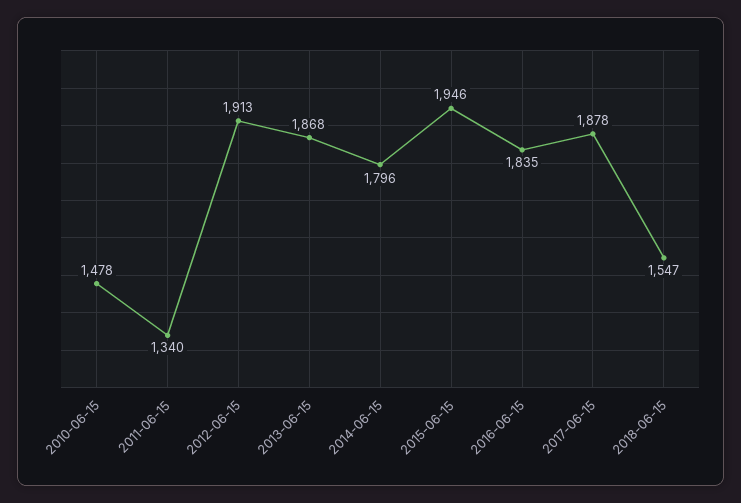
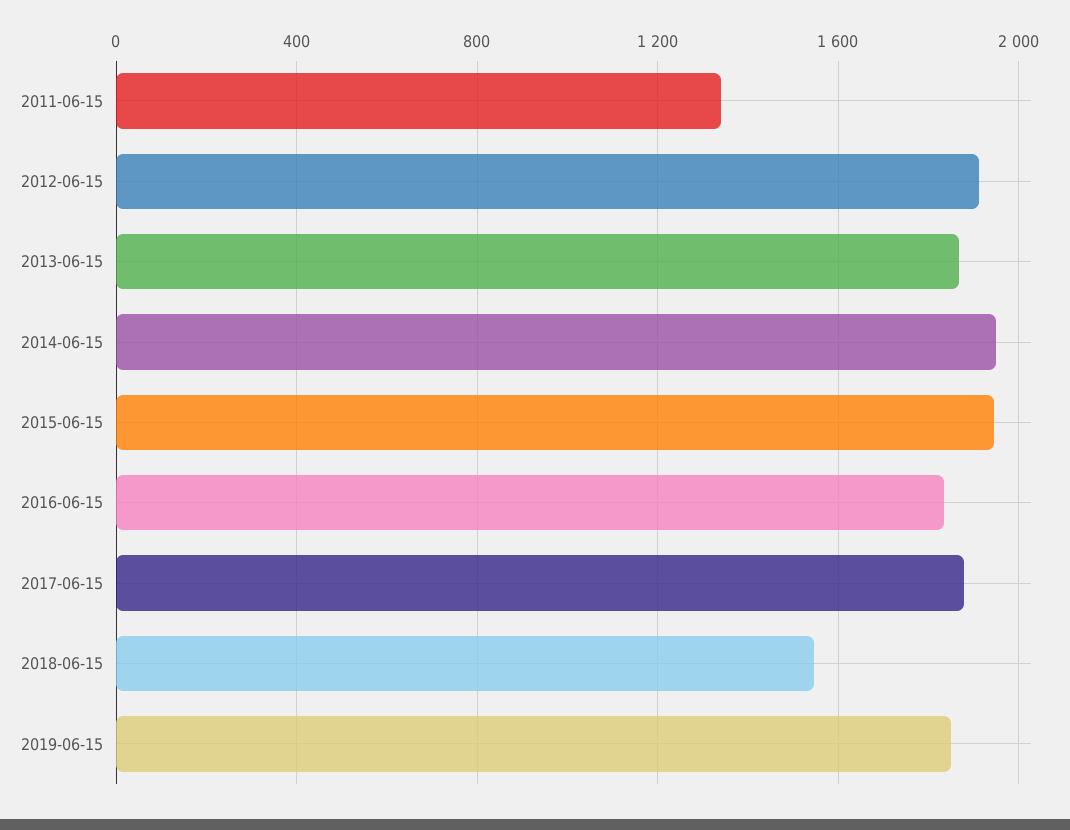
2010-06-15: 1478 -> none
2014-06-15: 1796 -> 1950
2019-06-15: none -> 1850

